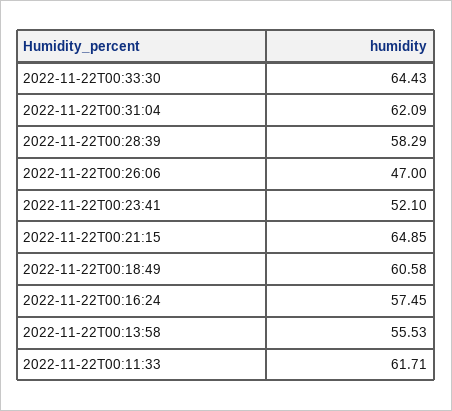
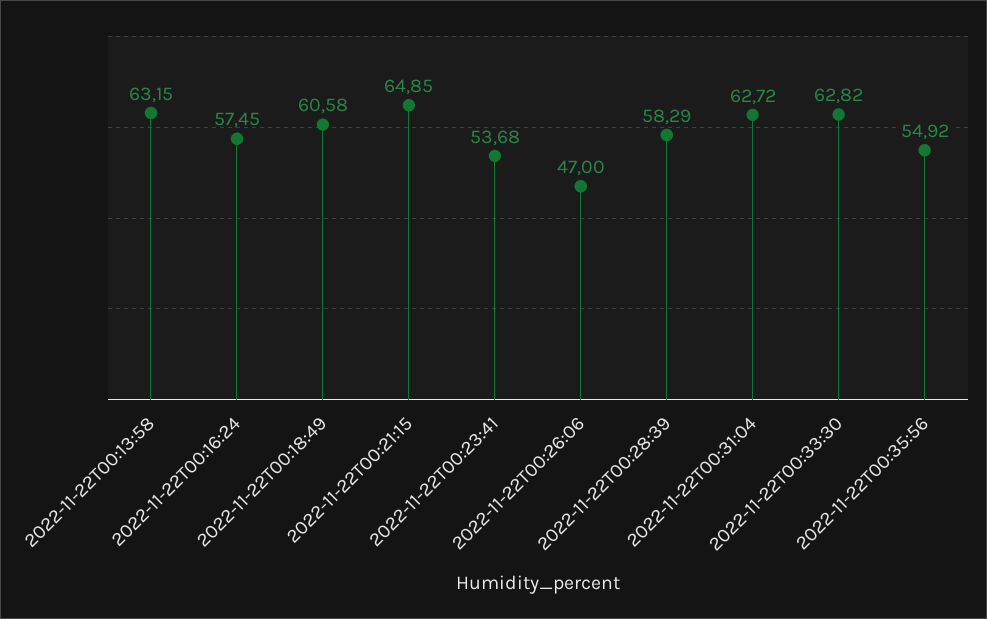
2022-11-22T00:33:30: 64.43 -> 62.82
2022-11-22T00:31:04: 62.09 -> 62.72
2022-11-22T00:23:41: 52.1 -> 53.68
2022-11-22T00:13:58: 55.53 -> 63.15
2022-11-22T00:11:33: 61.71 -> none
2022-11-22T00:35:56: none -> 54.92

